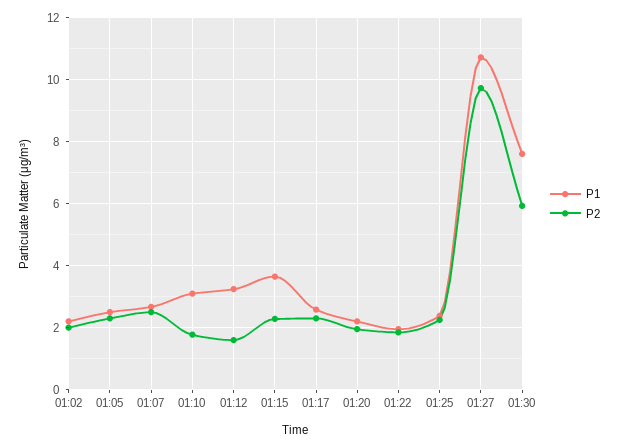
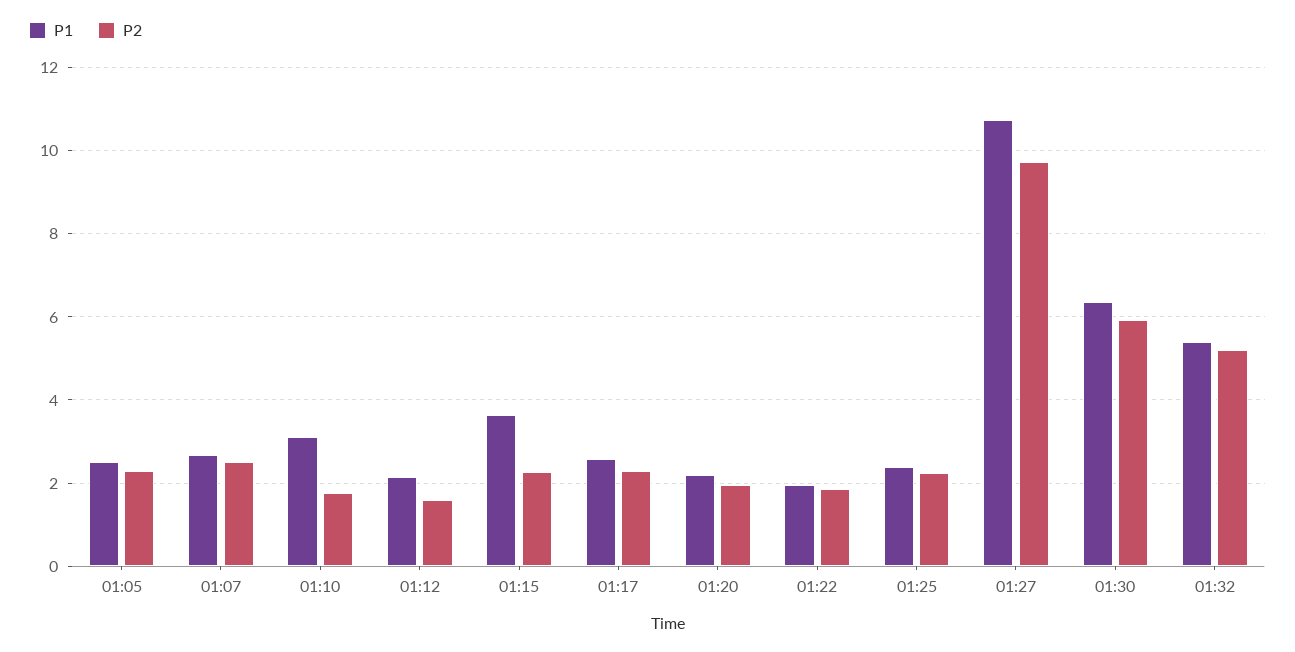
P1, 01:02: 2.2 -> none
P2, 01:02: 2 -> none
P1, 01:12: 3.2 -> 2.2
P1, 01:30: 7.6 -> 6.4
P1, 01:32: none -> 5.4
P2, 01:32: none -> 5.2

